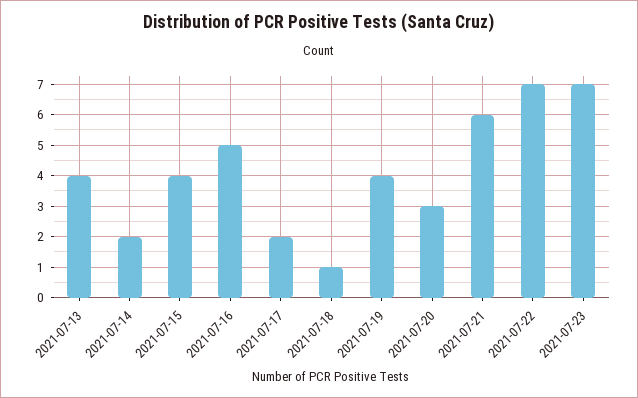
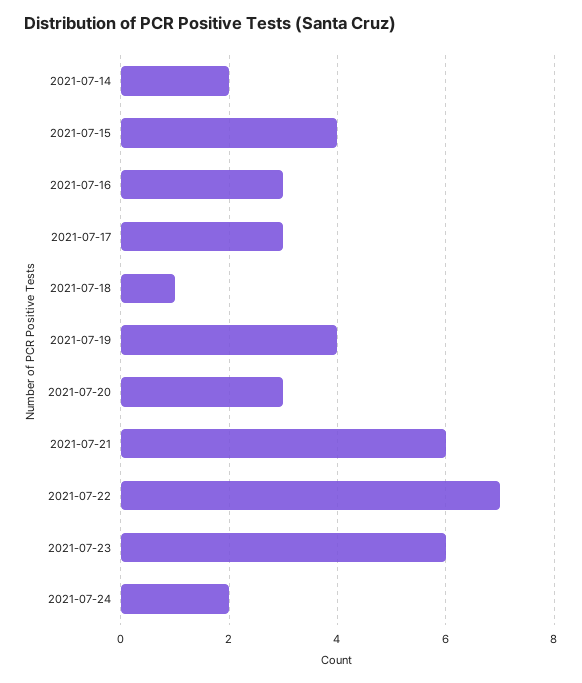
2021-07-13: 4 -> none
2021-07-16: 5 -> 3
2021-07-17: 2 -> 3
2021-07-23: 7 -> 6
2021-07-24: none -> 2

